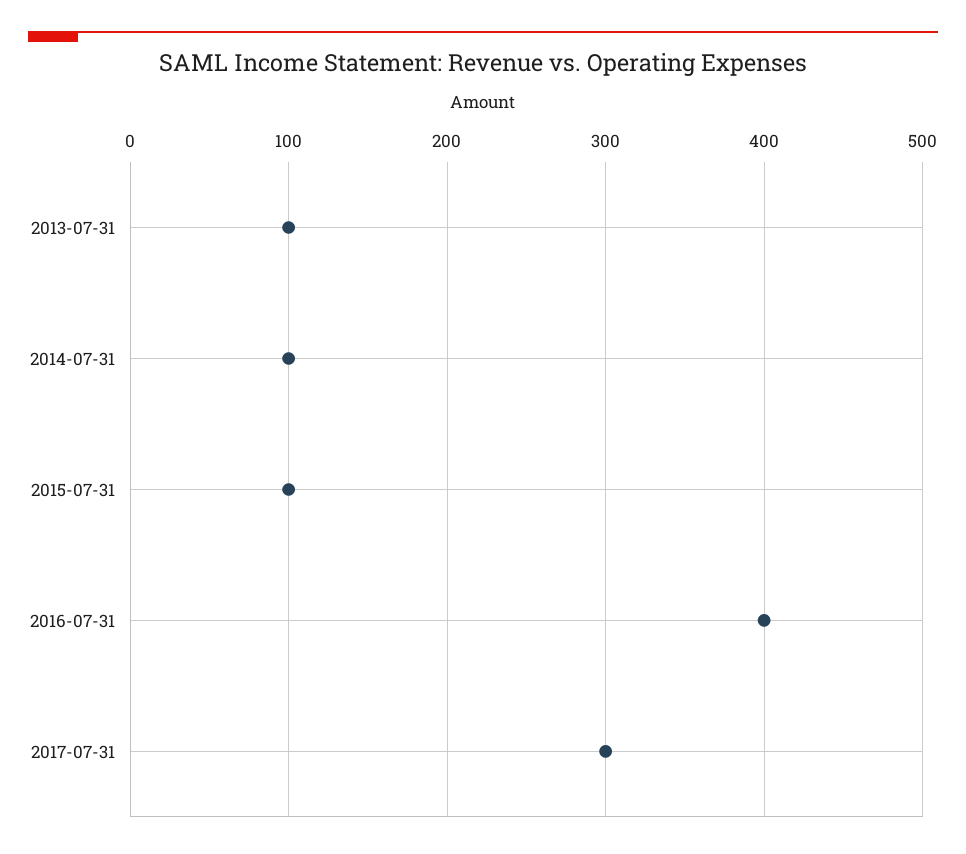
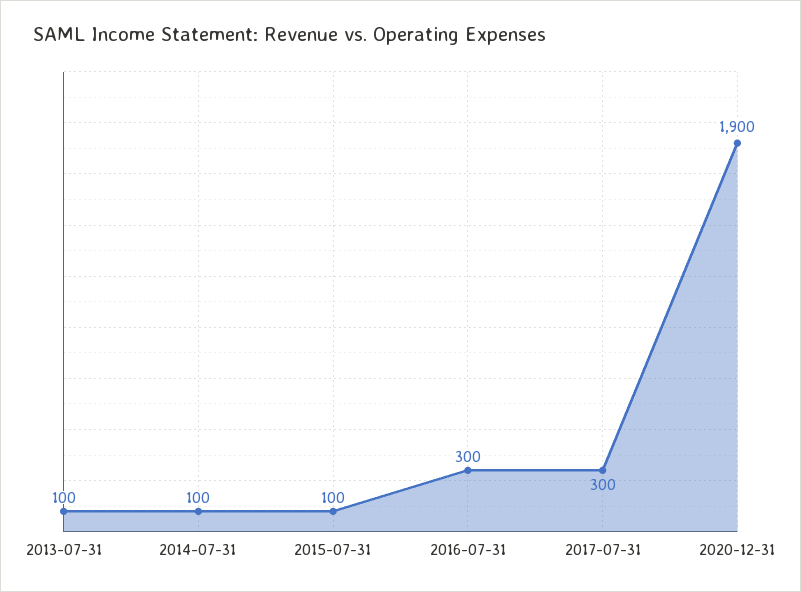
2016-07-31: 400 -> 300
2020-12-31: none -> 1900

